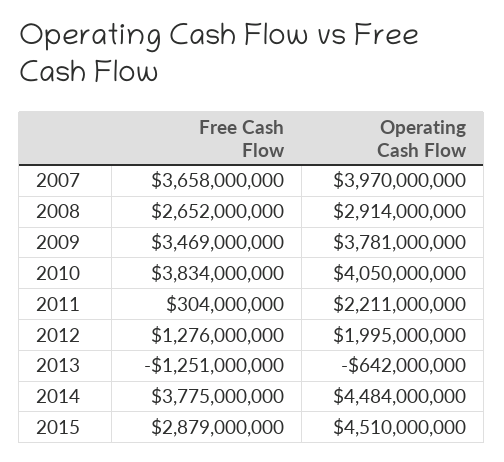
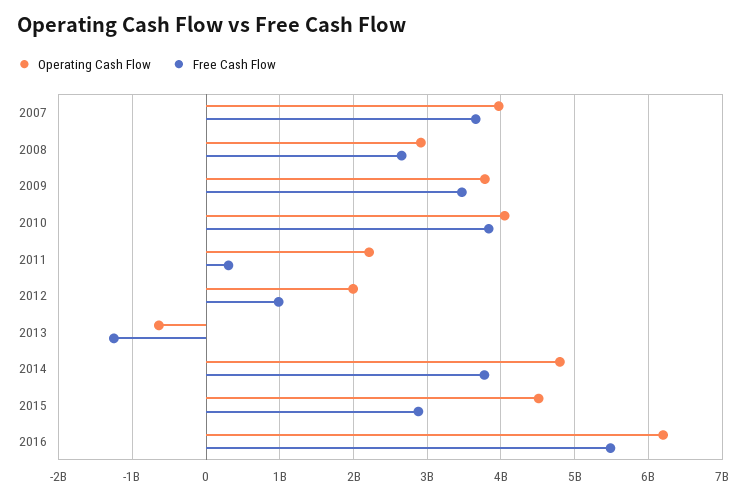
Free Cash Flow, 2012: 1276000000 -> 1000000000
Operating Cash Flow, 2014: 4484000000 -> 4800000000
Operating Cash Flow, 2016: none -> 6200000000
Free Cash Flow, 2016: none -> 5500000000

